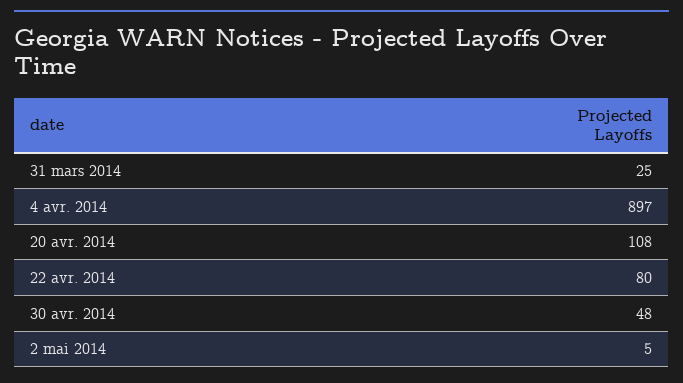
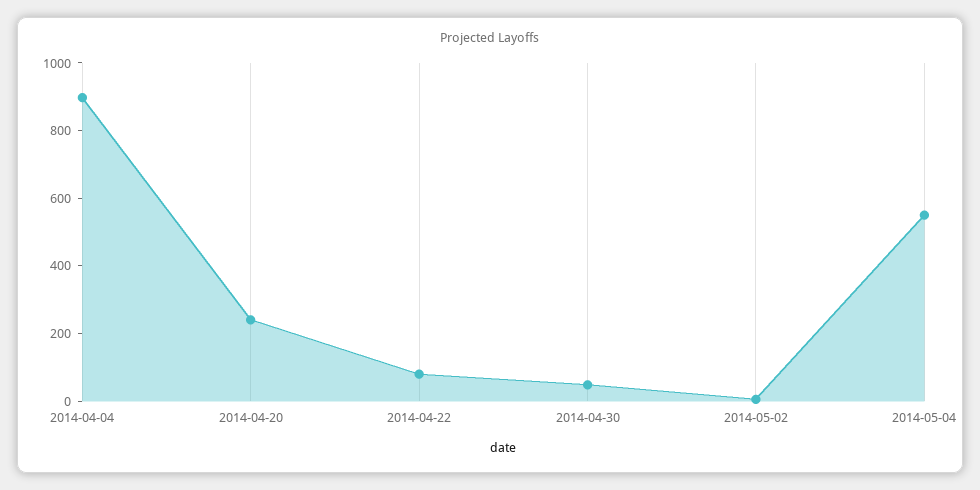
31 mars 2014: 25 -> none
20 avr. 2014: 108 -> 250
2014-05-04: none -> 550

